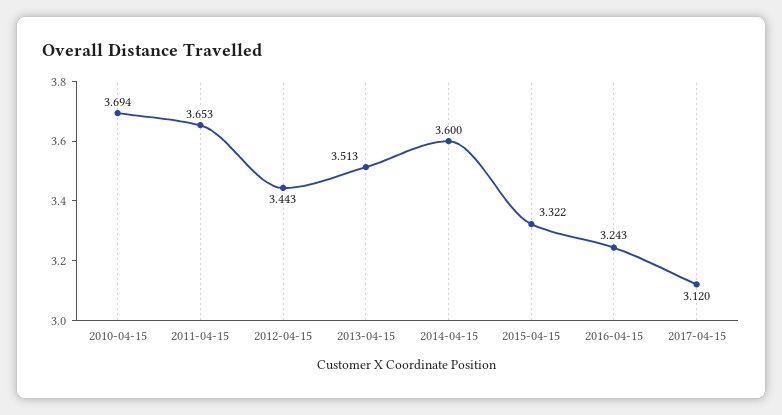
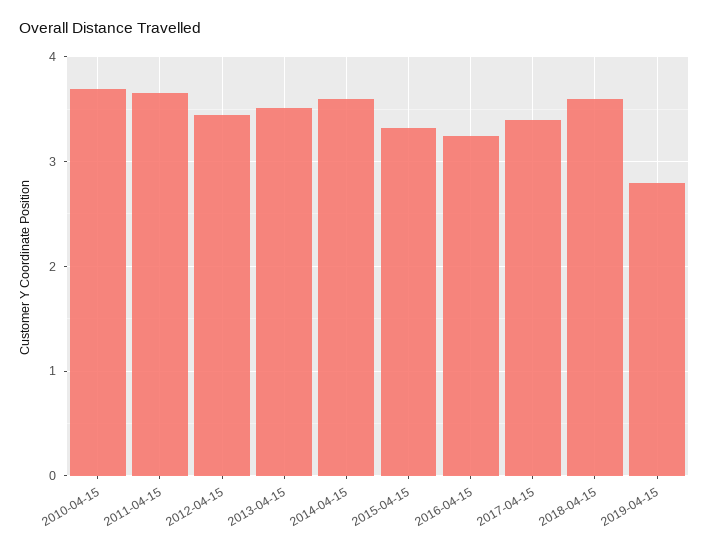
2017-04-15: 3.12 -> 3.4
2018-04-15: none -> 3.6
2019-04-15: none -> 2.8

